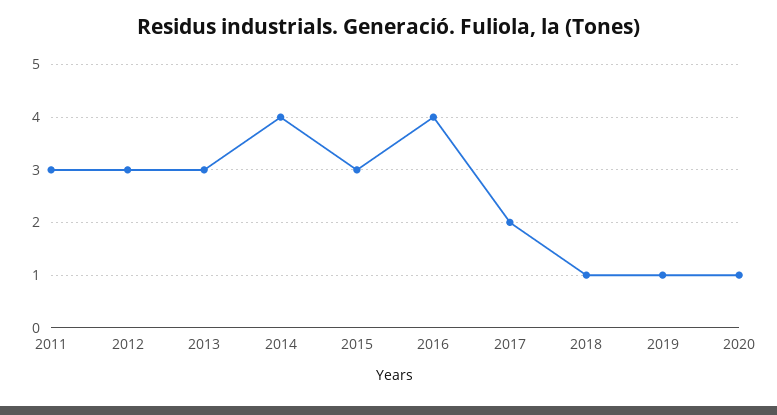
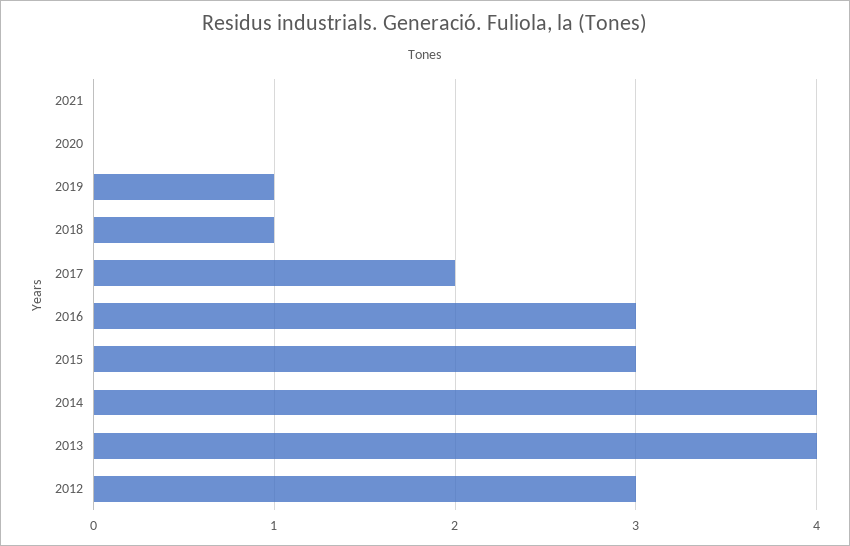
2011: 3 -> none
2013: 3 -> 4
2016: 4 -> 3
2020: 1 -> 0
2021: none -> 0

